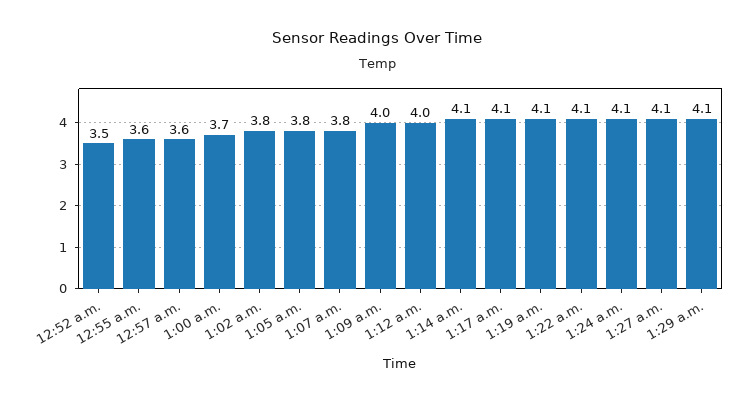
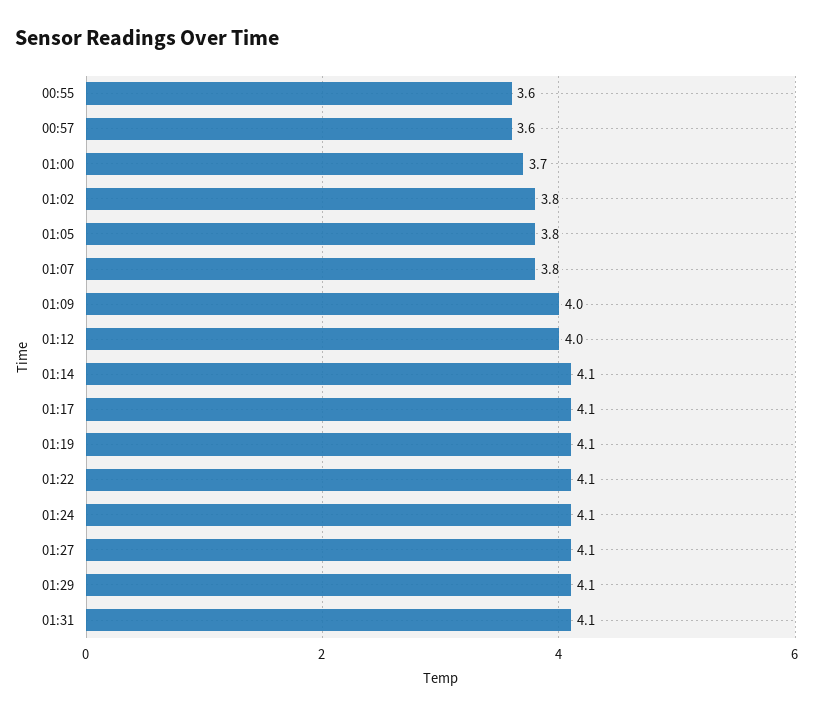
12:52 a.m.: 3.5 -> none
01:31: none -> 4.1

